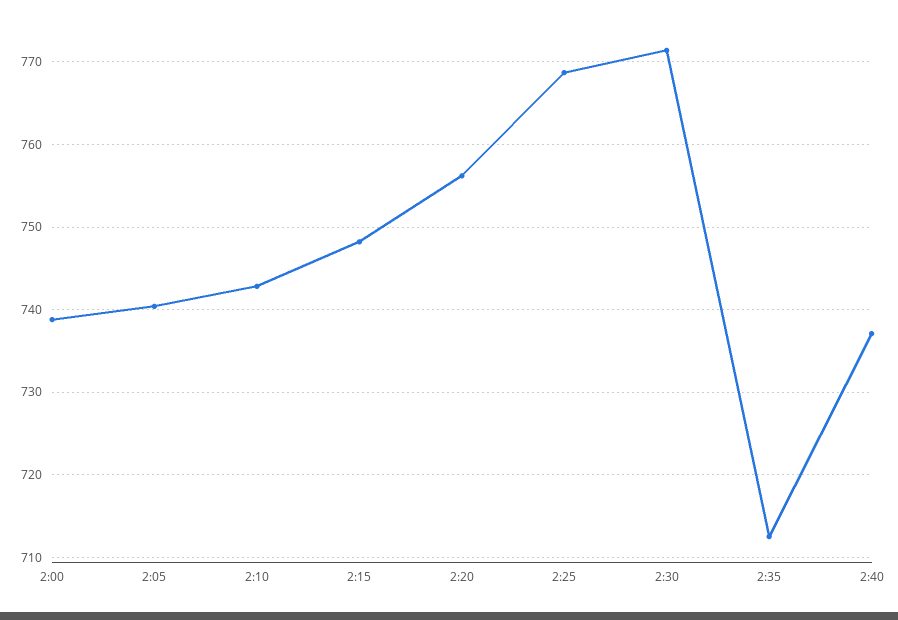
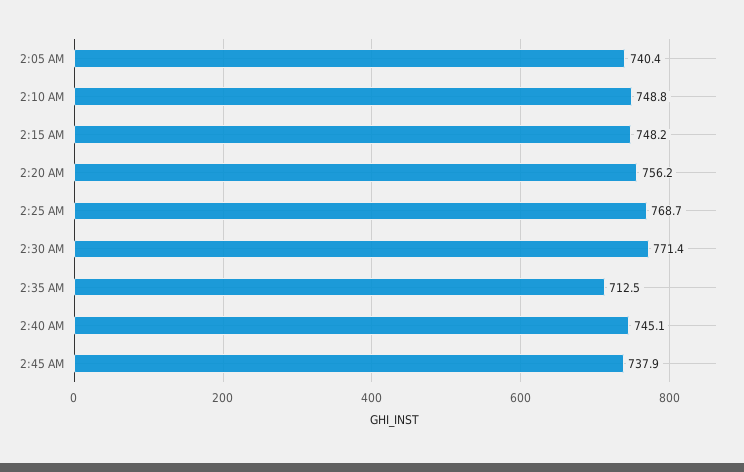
2:00: 739 -> none
2:10: 743 -> 748.8
2:40: 737 -> 745.1
2:45 AM: none -> 737.9

